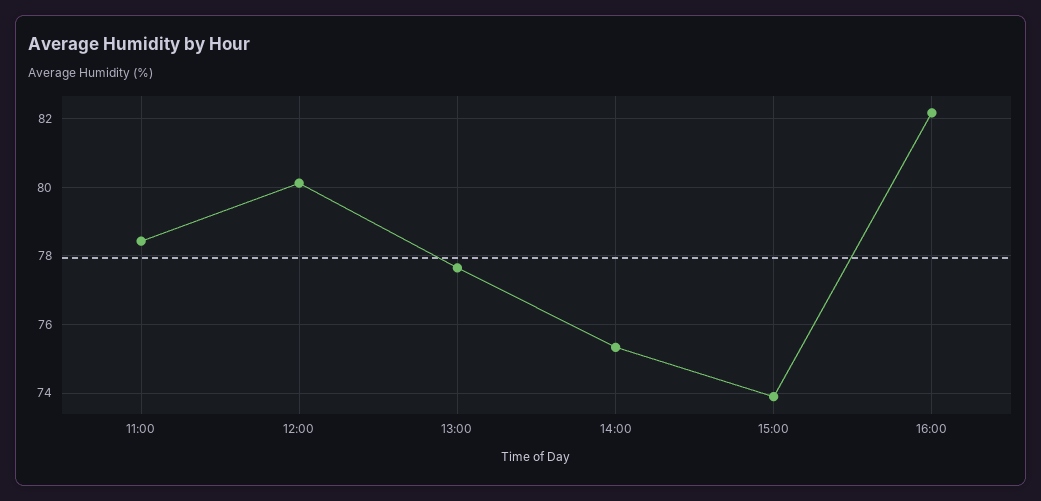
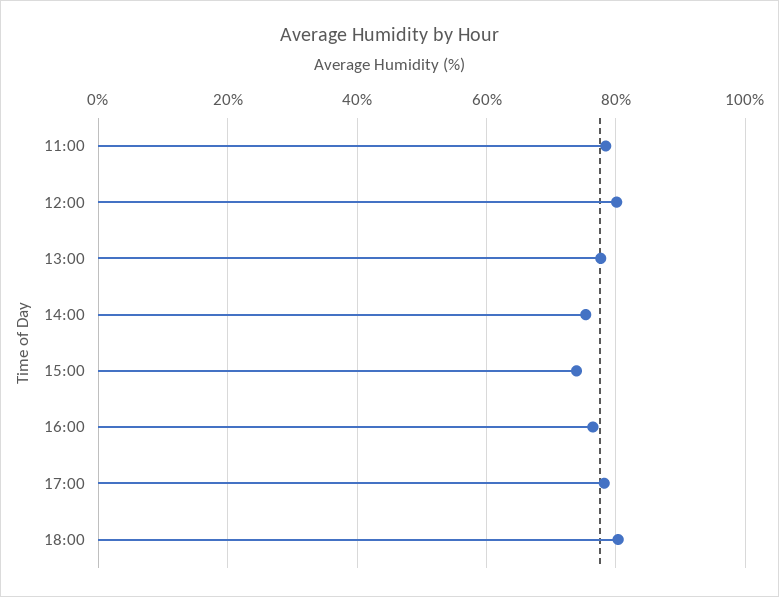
16:00: 82.2 -> 76
17:00: none -> 78
18:00: none -> 80

